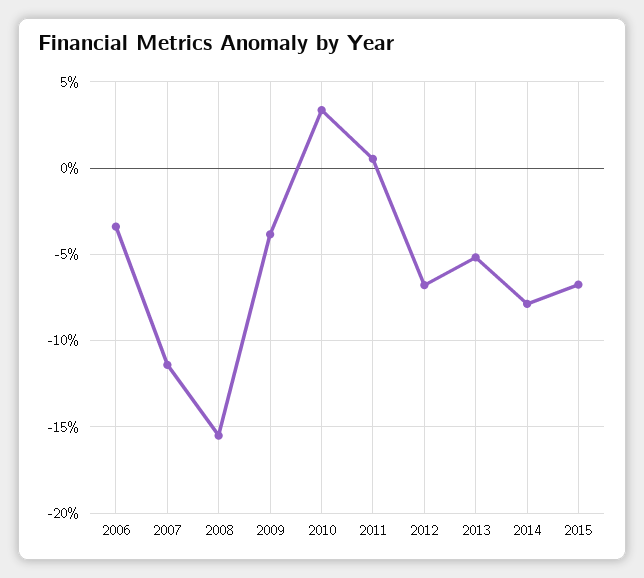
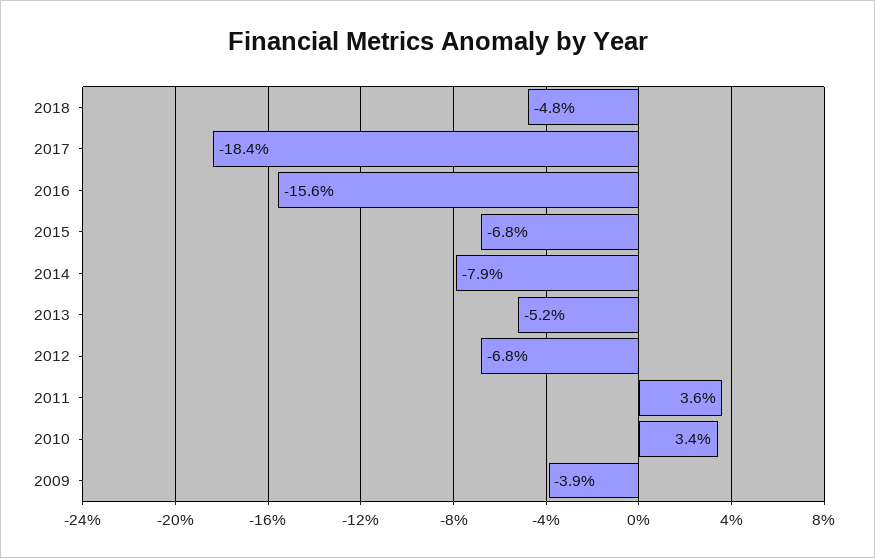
2006: -3.5 -> none
2007: -11.5 -> none
2008: -15.5 -> none
2011: 0.5 -> 3.6
2018: none -> -4.8
2017: none -> -18.4
2016: none -> -15.6

